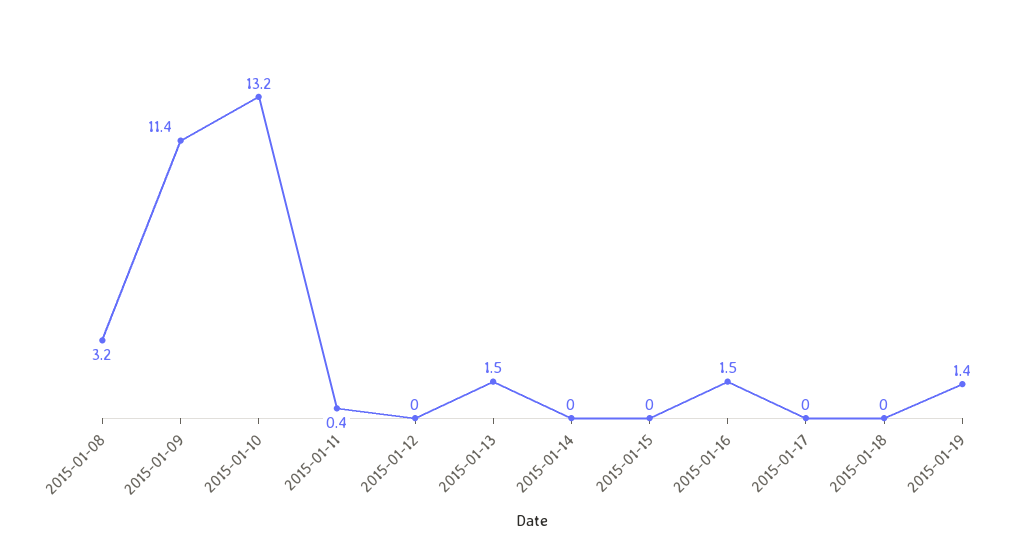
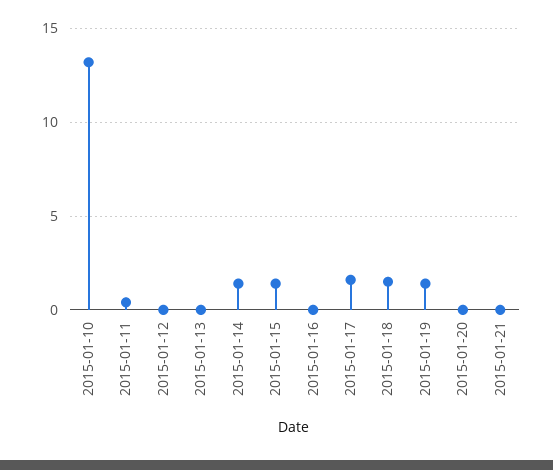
2015-01-08: 3.2 -> none
2015-01-09: 11.4 -> none
2015-01-13: 1.5 -> 0
2015-01-14: 0 -> 1.5
2015-01-15: 0 -> 1.5
2015-01-16: 1.5 -> 0
2015-01-17: 0 -> 1.5
2015-01-18: 0 -> 1.5
2015-01-20: none -> 0
2015-01-21: none -> 0

